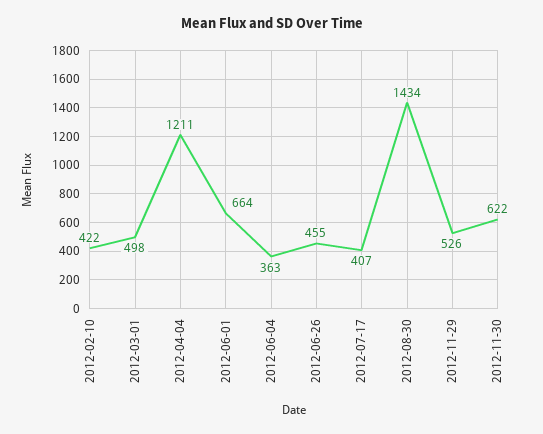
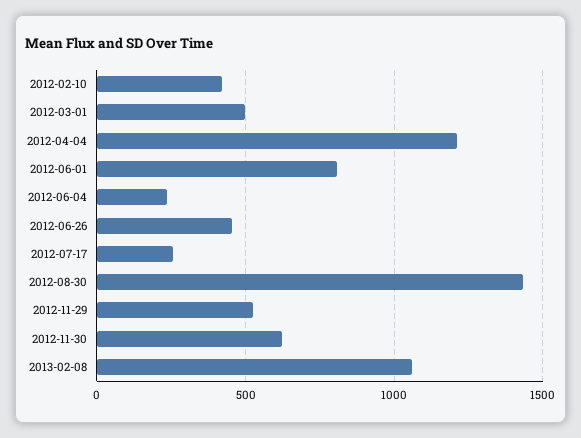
2012-06-01: 664 -> 800
2012-06-04: 363 -> 250
2012-07-17: 407 -> 250
2013-02-08: none -> 1050

